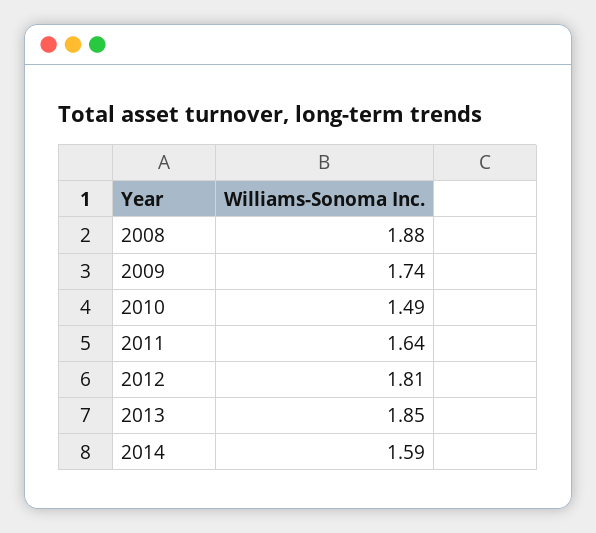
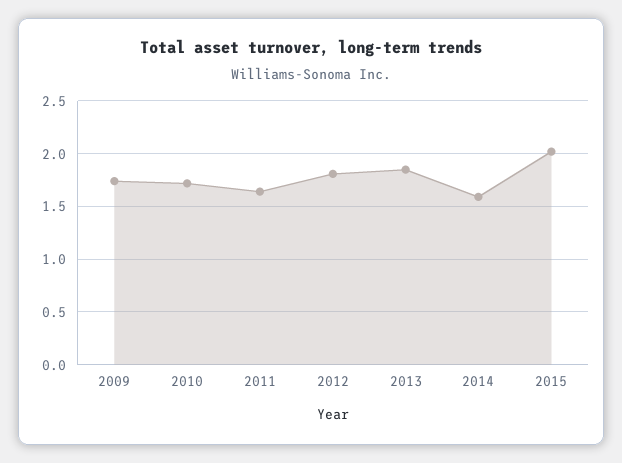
2008: 1.88 -> none
2010: 1.49 -> 1.7
2015: none -> 2

